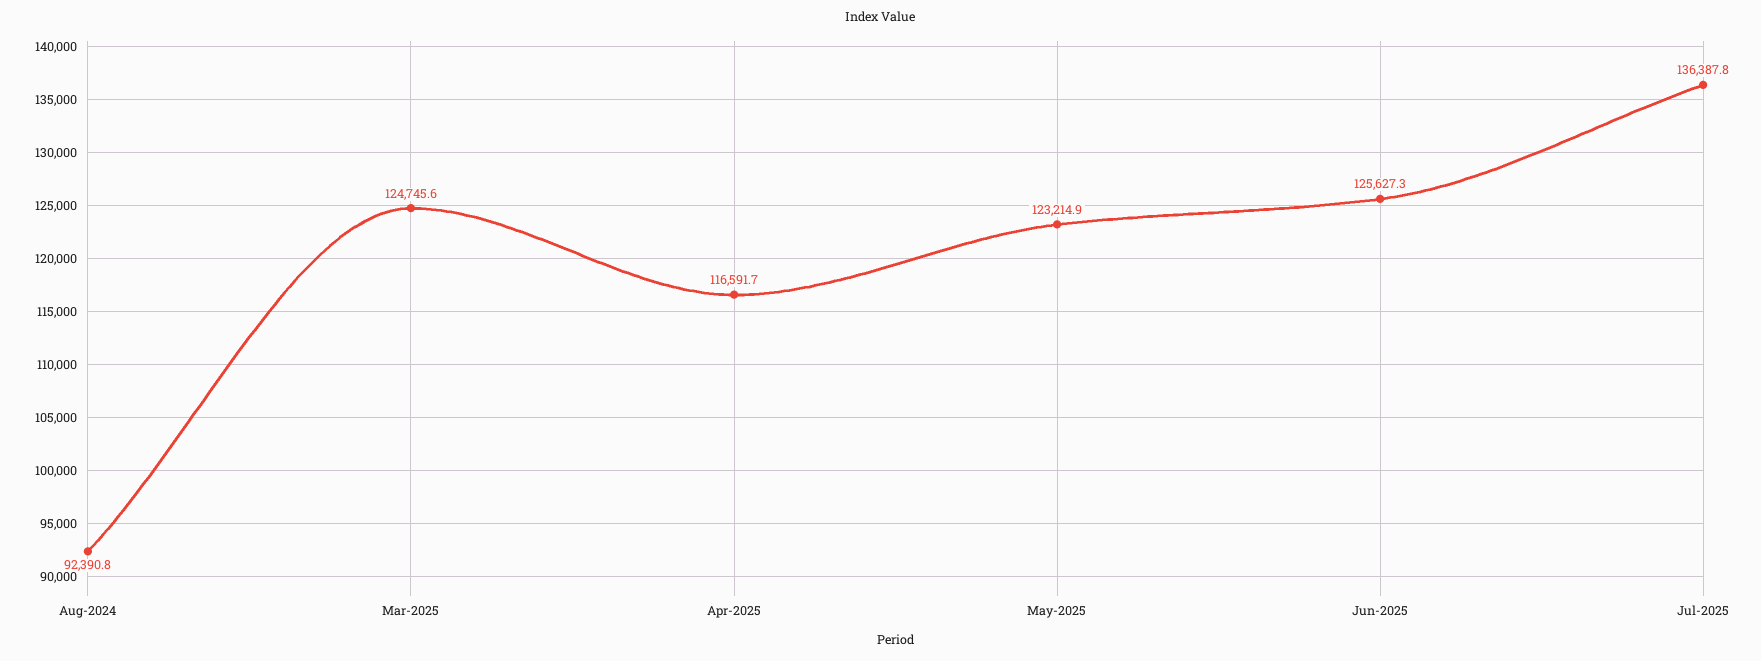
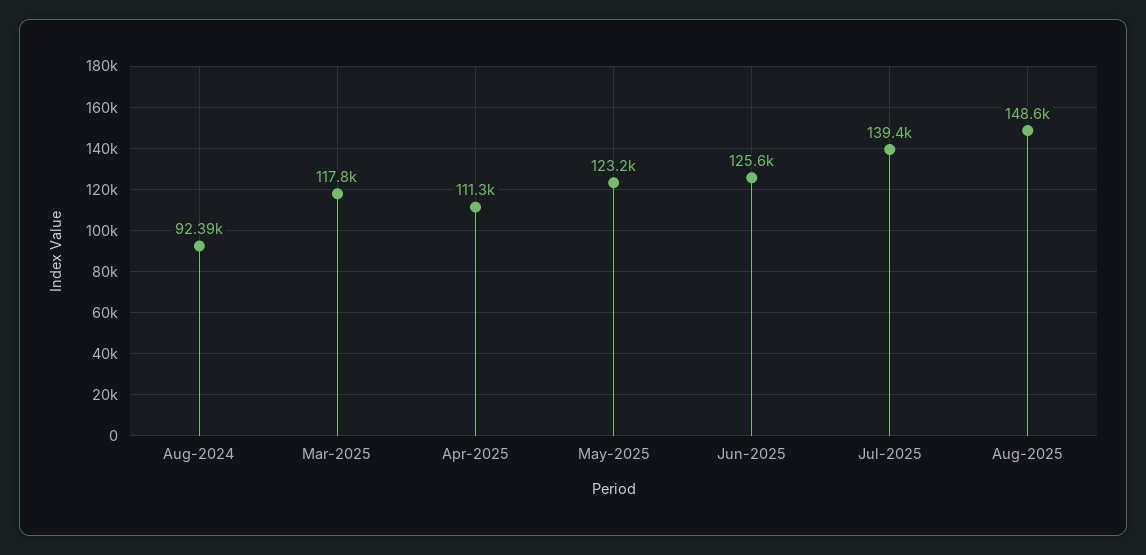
Mar-2025: 124745.6 -> 117800
Apr-2025: 116591.7 -> 111300
Jul-2025: 136387.8 -> 139400
Aug-2025: none -> 148600

